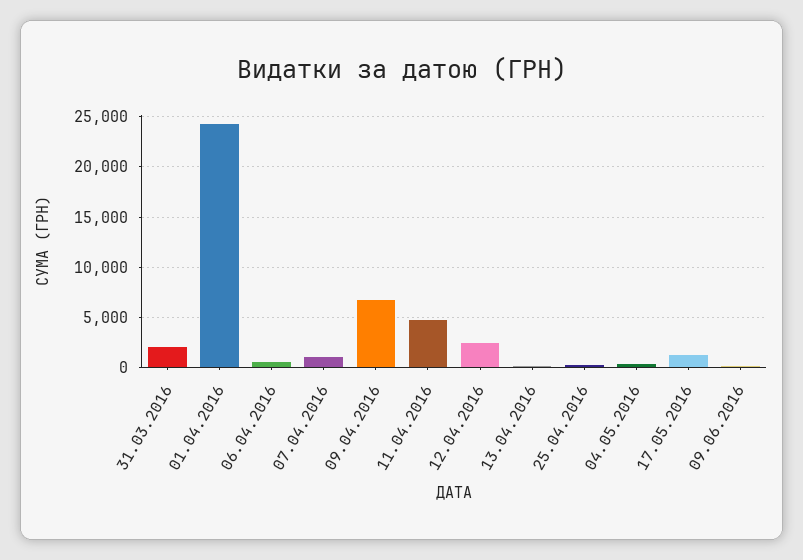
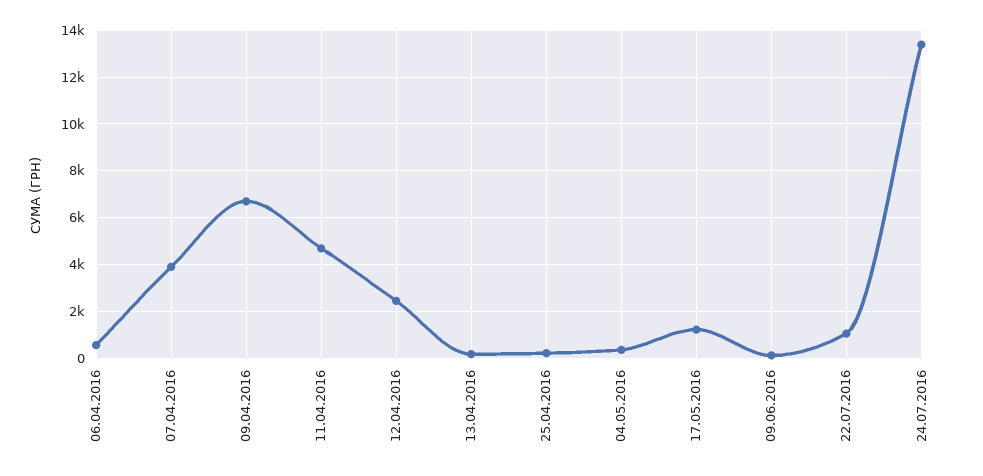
31.03.2016: 2000 -> none
01.04.2016: 24000 -> none
07.04.2016: 1000 -> 4000
22.07.2016: none -> 1000
24.07.2016: none -> 13500

